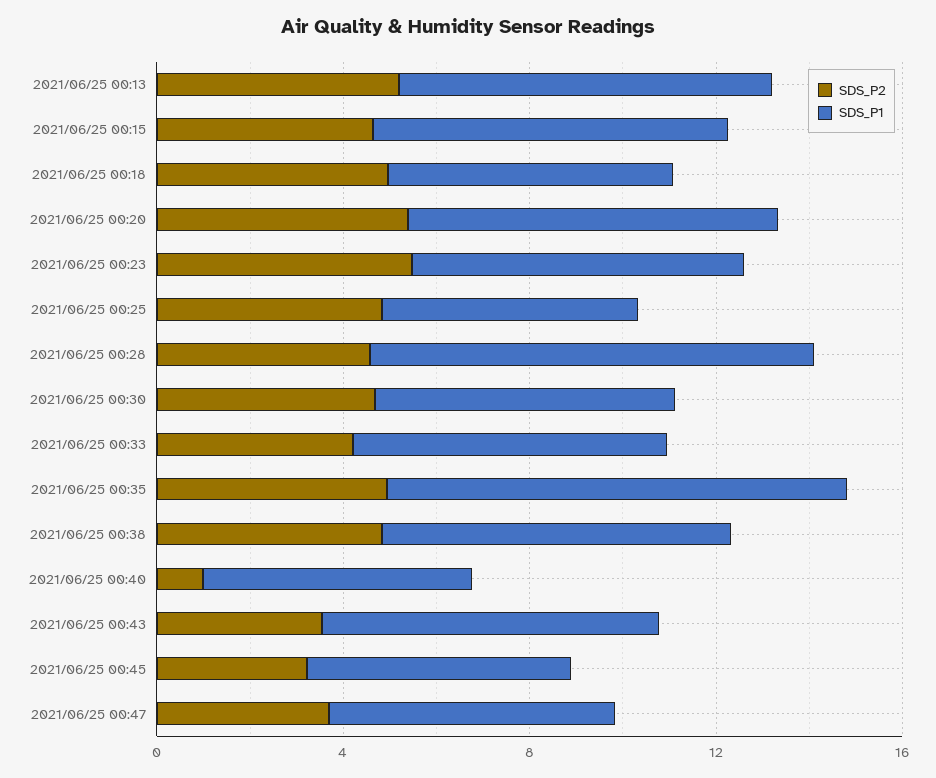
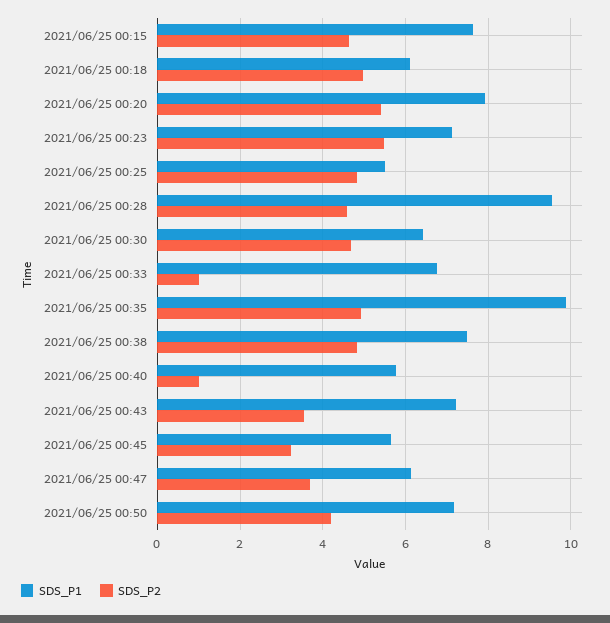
SDS_P2, 2021/06/25 00:13: 5 -> none
SDS_P1, 2021/06/25 00:13: 8 -> none
SDS_P2, 2021/06/25 00:33: 4 -> 1
SDS_P1, 2021/06/25 00:50: none -> 7.2
SDS_P2, 2021/06/25 00:50: none -> 4.2

